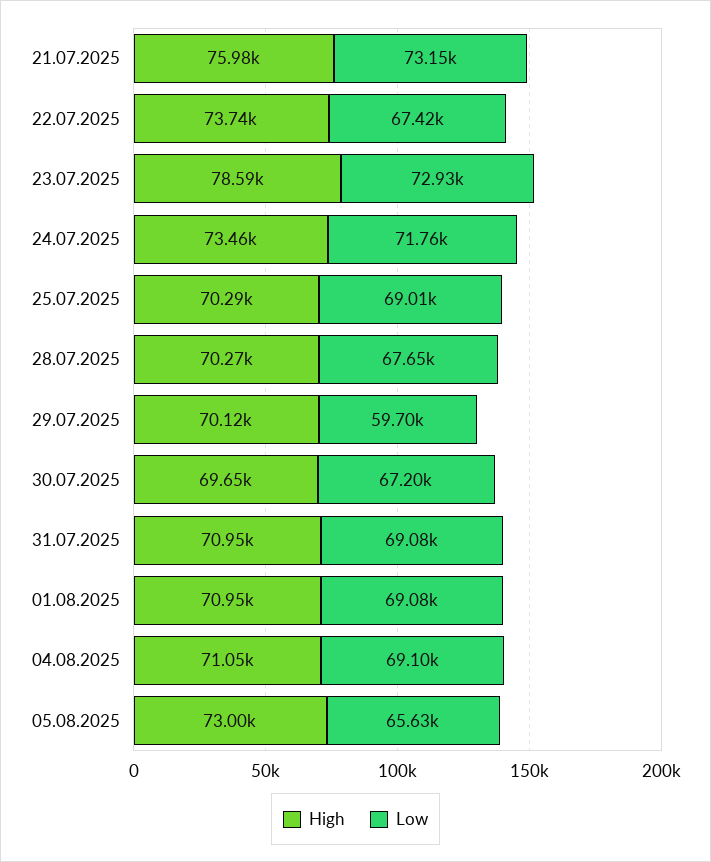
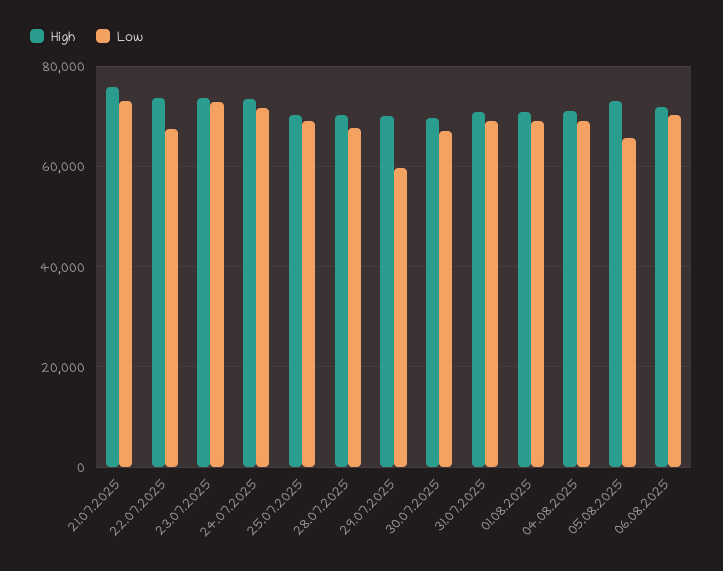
High, 23.07.2025: 78590 -> 74000
High, 06.08.2025: none -> 72000
Low, 06.08.2025: none -> 70000

